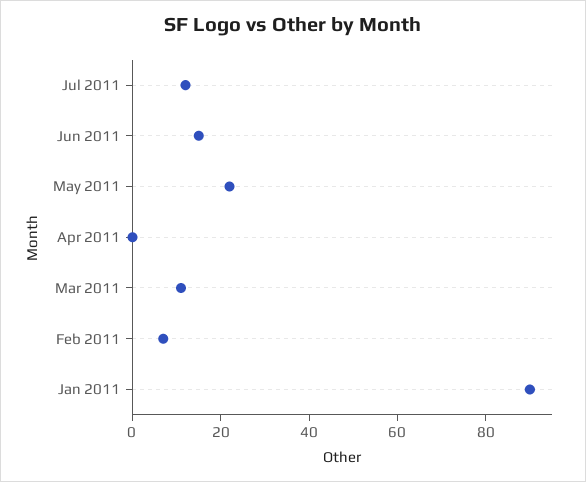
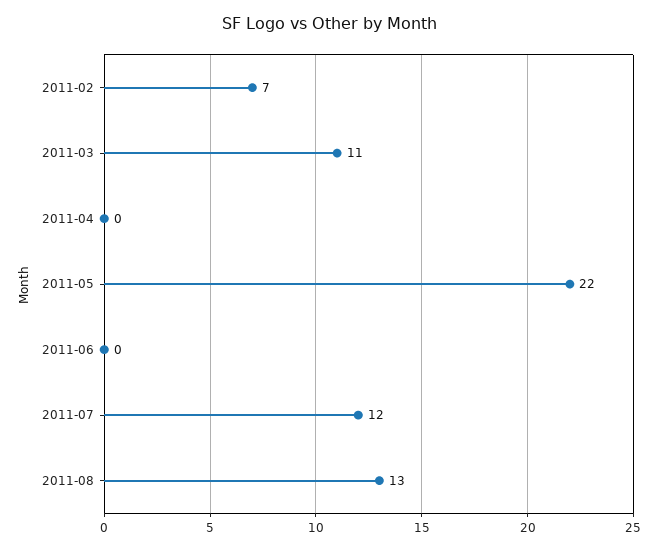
Jun 2011: 15 -> 0
Jan 2011: 90 -> none
2011-08: none -> 13

